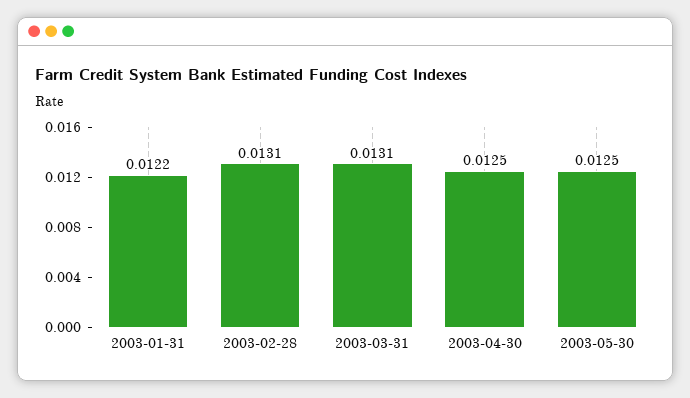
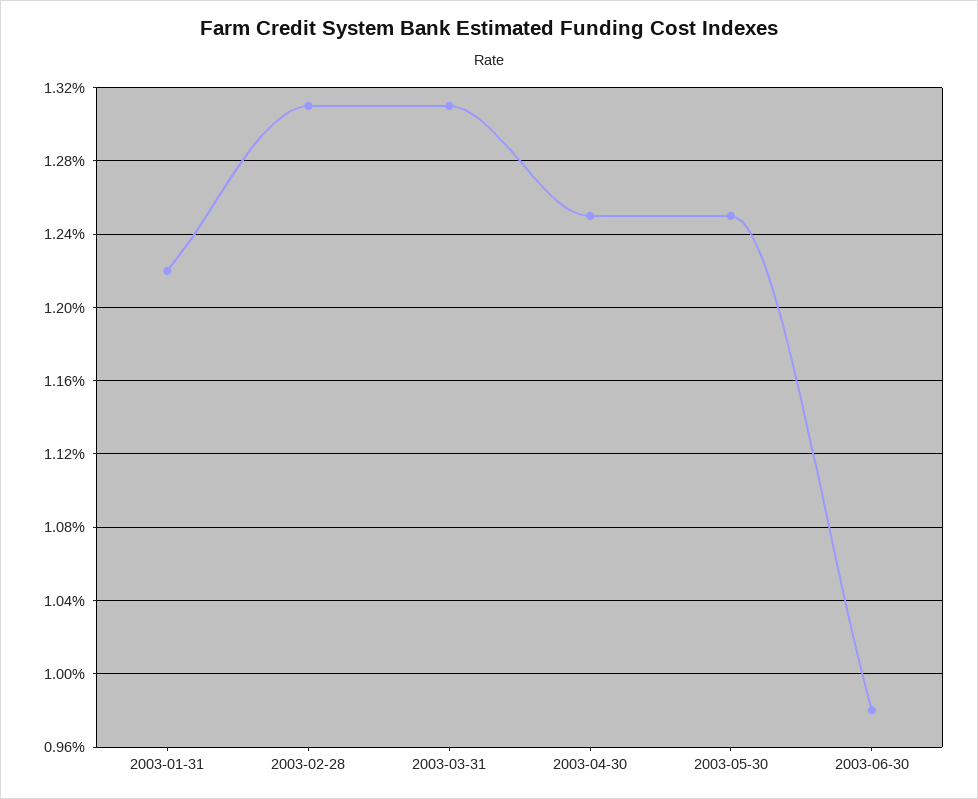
2003-06-30: none -> 0.0098

